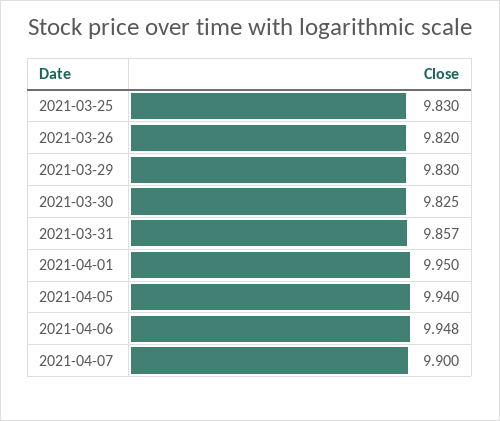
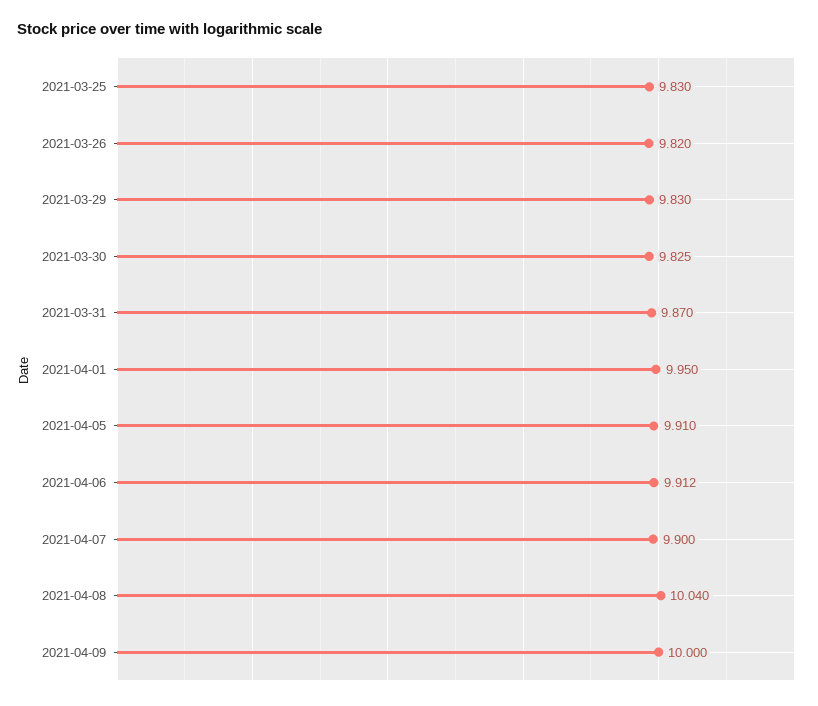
2021-03-31: 9.857 -> 9.87
2021-04-05: 9.94 -> 9.91
2021-04-06: 9.948 -> 9.912
2021-04-08: none -> 10.04
2021-04-09: none -> 10

